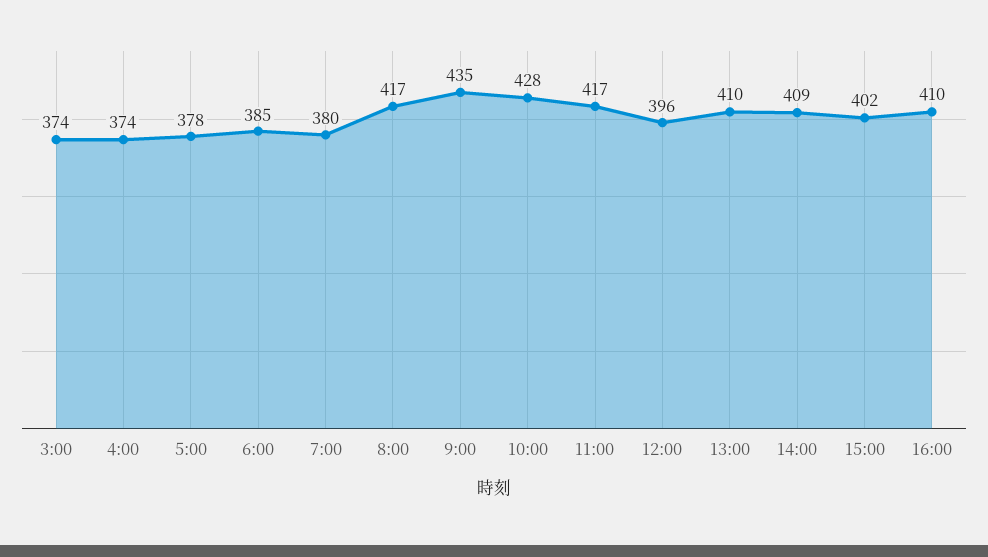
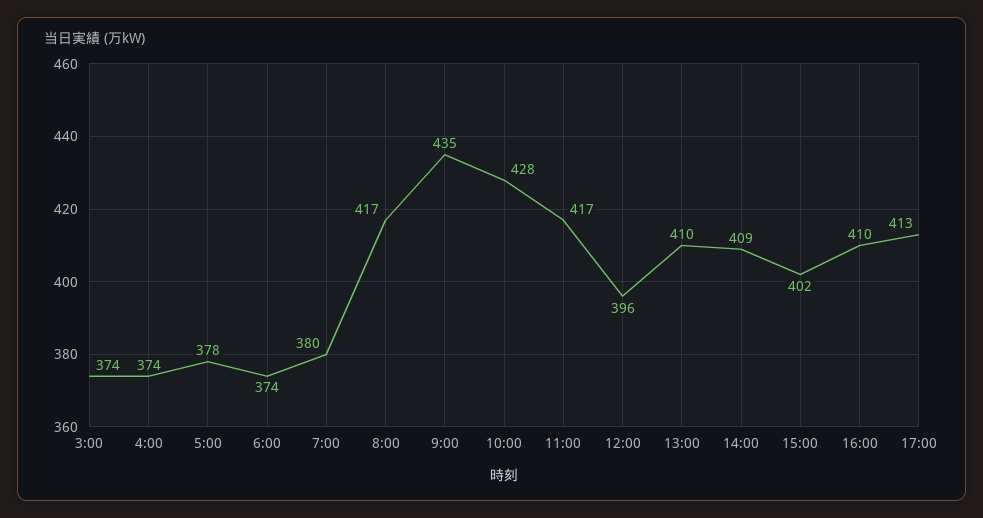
6:00: 385 -> 374
17:00: none -> 413

